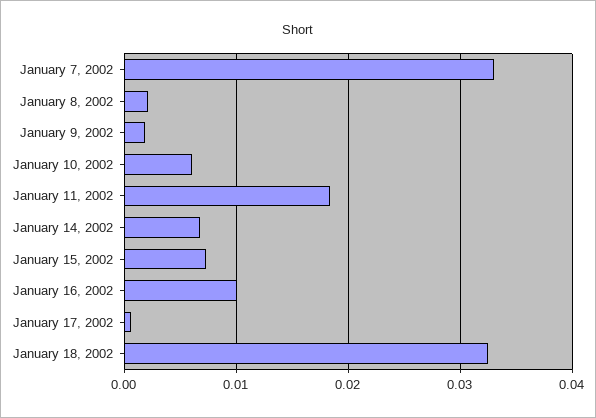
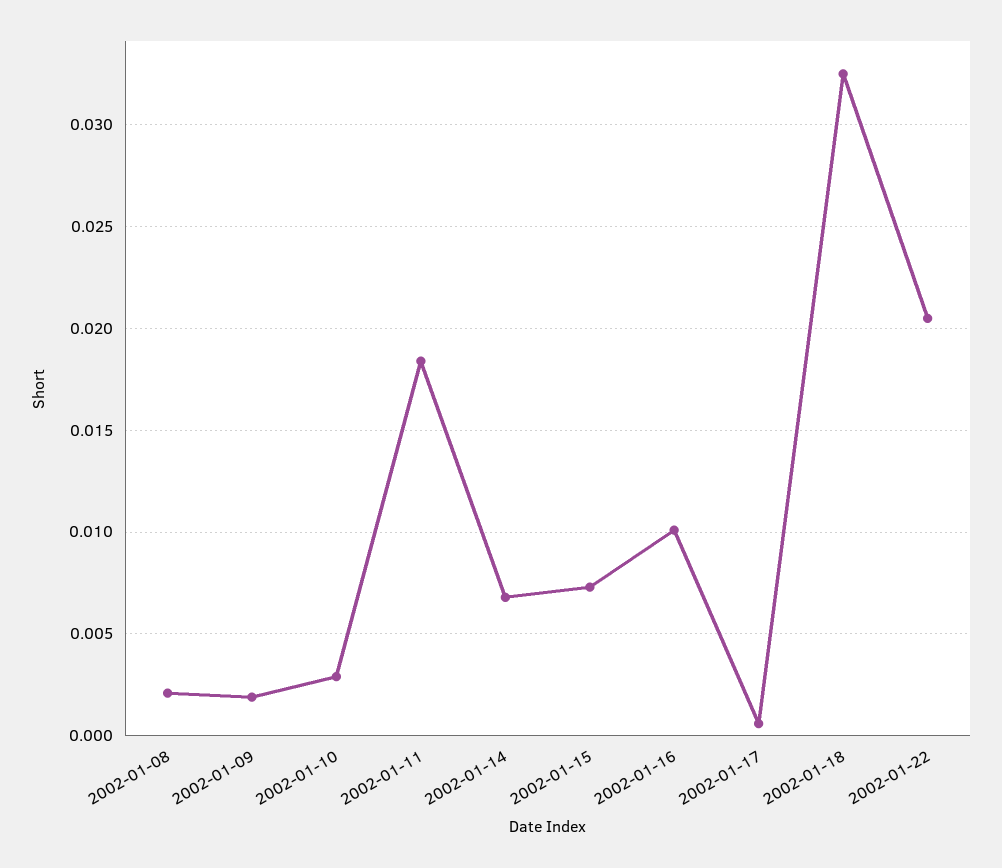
January 7, 2002: 0.033 -> none
January 10, 2002: 0.006 -> 0.003
2002-01-22: none -> 0.0205

